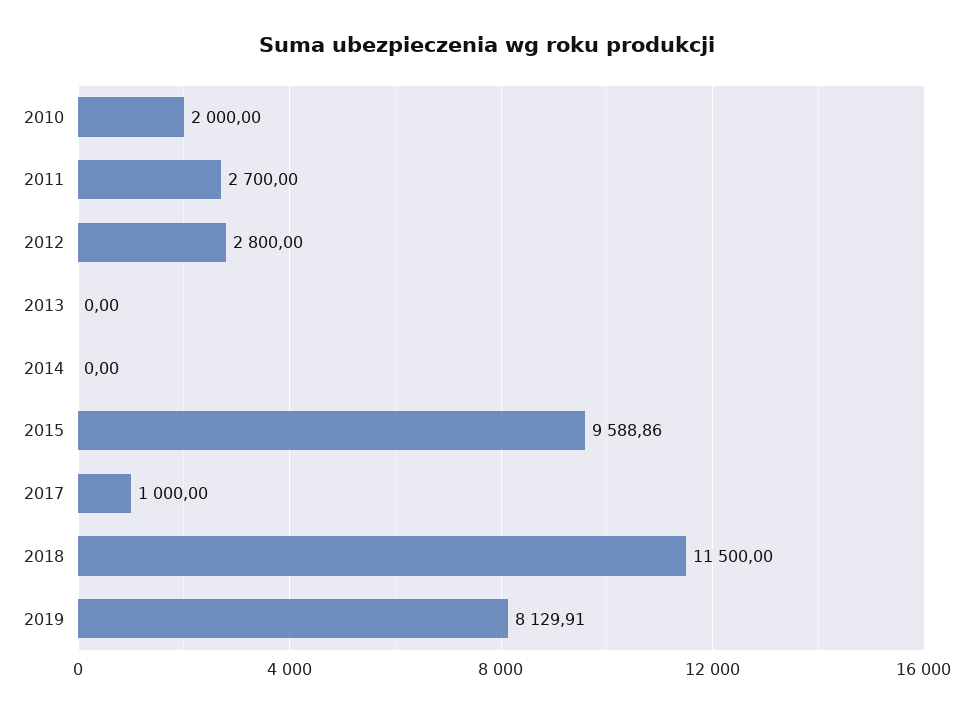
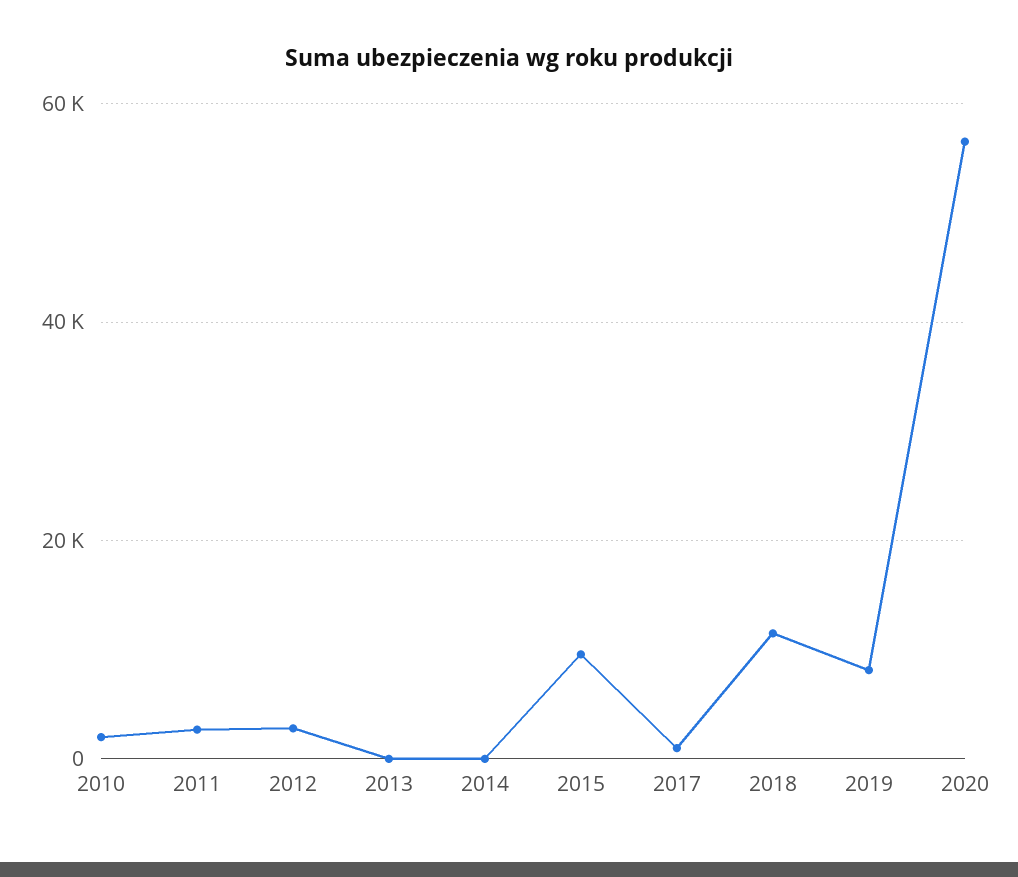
2020: none -> 56000

